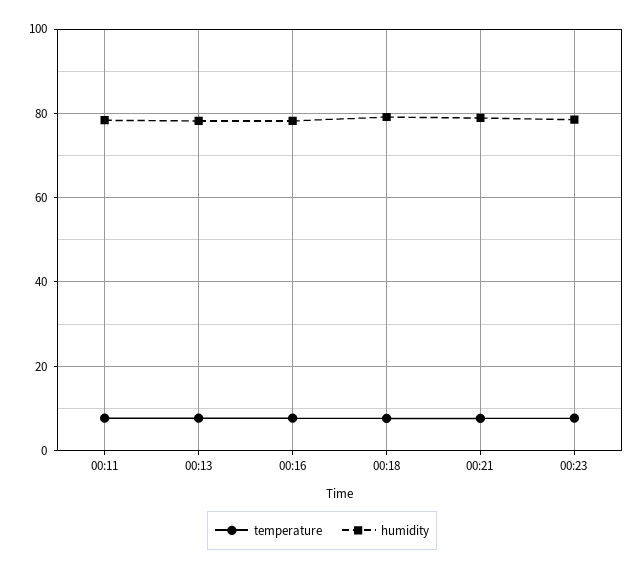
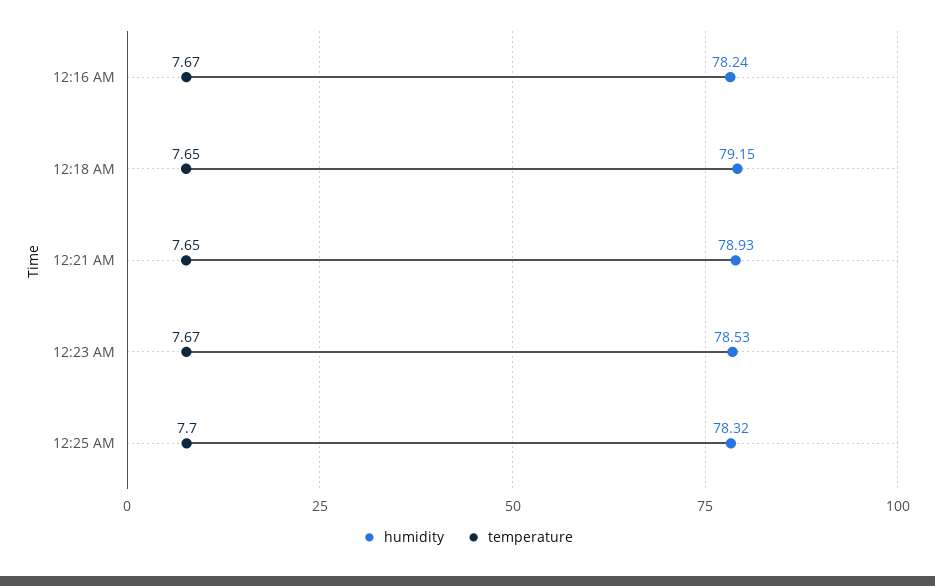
temperature, 00:11: 8 -> none
humidity, 00:11: 78 -> none
temperature, 00:13: 8 -> none
humidity, 00:13: 78 -> none
humidity, 12:25 AM: none -> 78.32
temperature, 12:25 AM: none -> 7.7

